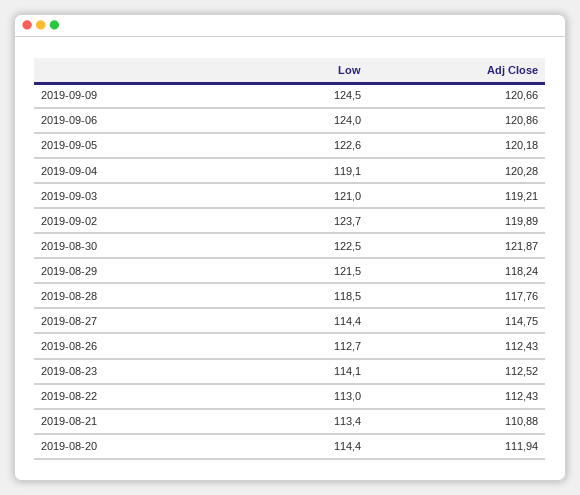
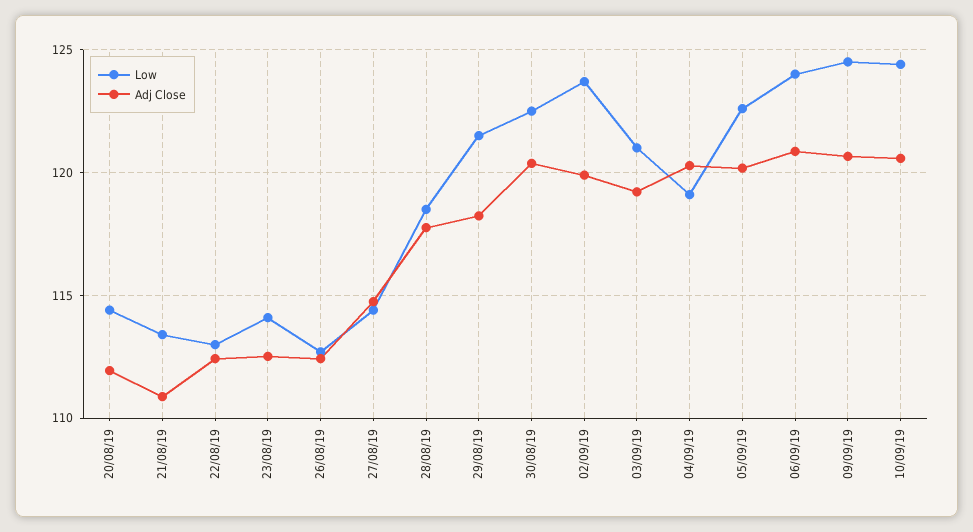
Adj Close, 2019-08-30: 121.87 -> 120.5
Low, 10/09/19: none -> 124.5
Adj Close, 10/09/19: none -> 120.5

